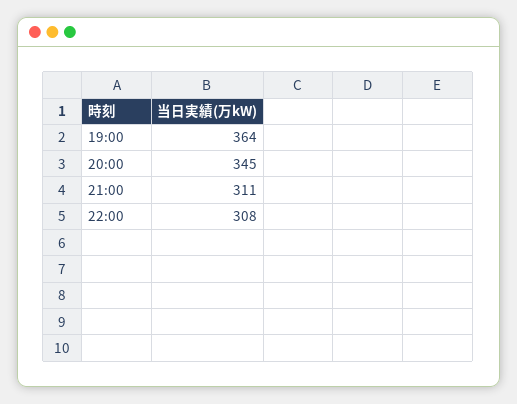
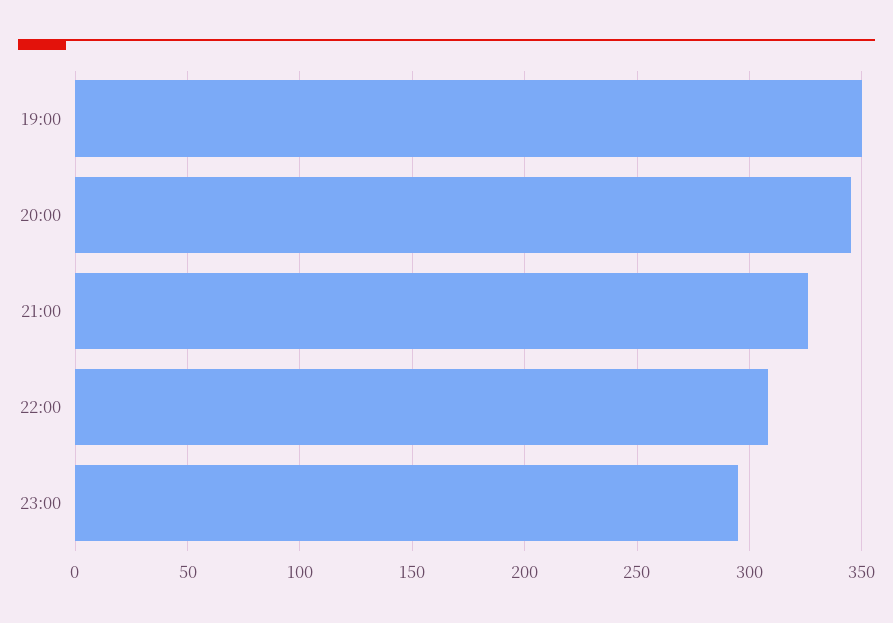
19:00: 364 -> 350
21:00: 311 -> 325
23:00: none -> 295

